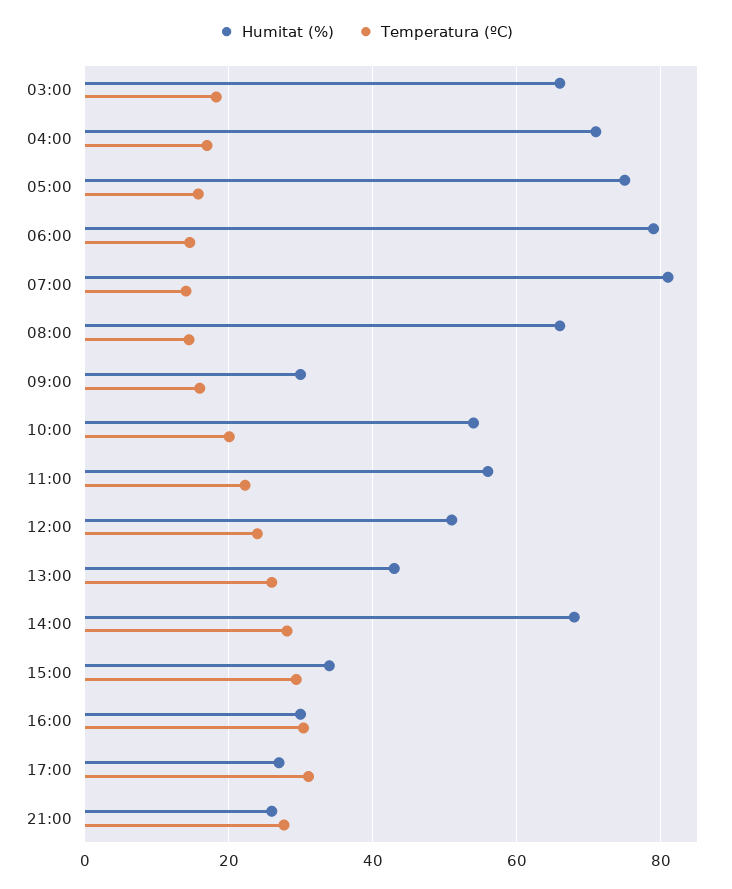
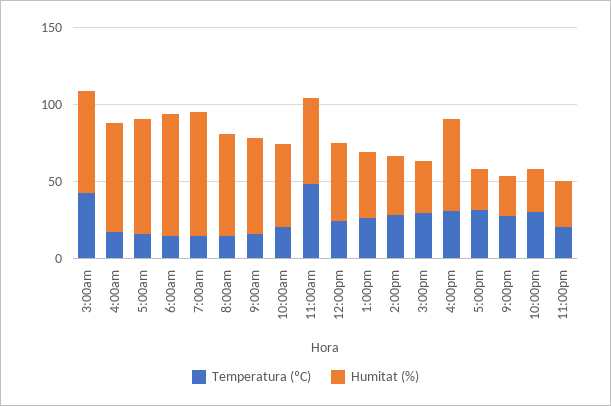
Temperatura (ºC), 03:00: 18 -> 40
Humitat (%), 09:00: 30 -> 60
Temperatura (ºC), 11:00: 22 -> 50
Humitat (%), 14:00: 68 -> 40
Humitat (%), 16:00: 30 -> 60
Temperatura (ºC), 10:00pm: none -> 30
Humitat (%), 10:00pm: none -> 30
Temperatura (ºC), 11:00pm: none -> 20
Humitat (%), 11:00pm: none -> 30

